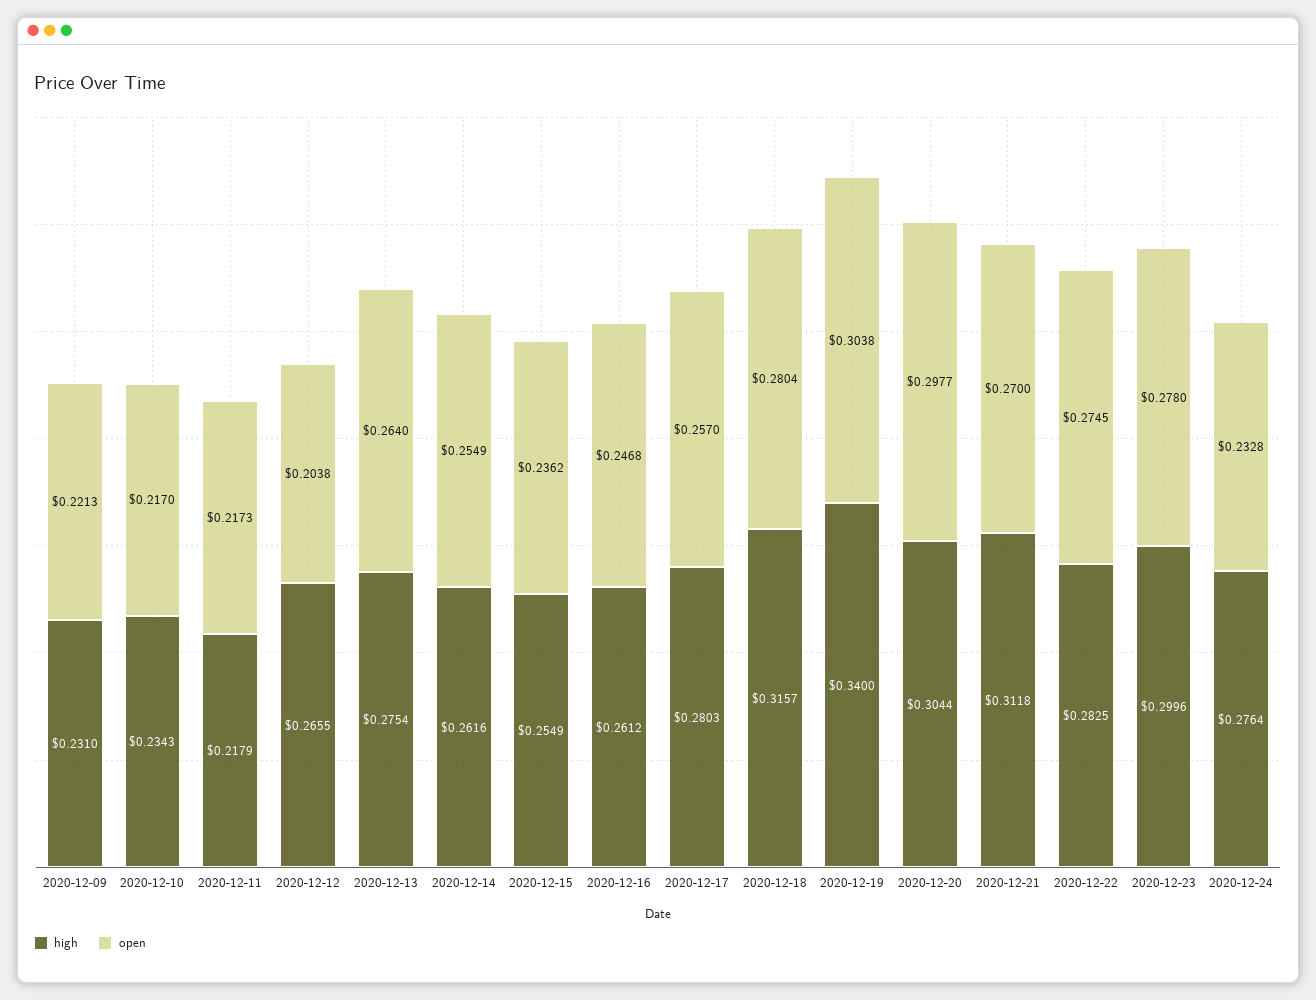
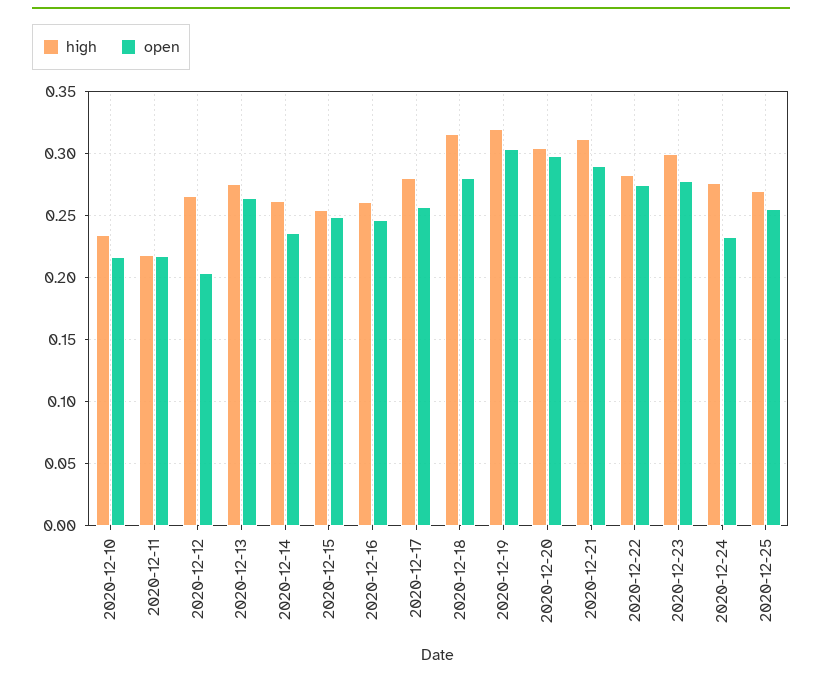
high, 2020-12-09: 0.231 -> none
open, 2020-12-09: 0.2213 -> none
open, 2020-12-14: 0.2549 -> 0.235
open, 2020-12-15: 0.2362 -> 0.25
high, 2020-12-19: 0.34 -> 0.32
open, 2020-12-21: 0.27 -> 0.29
high, 2020-12-25: none -> 0.27
open, 2020-12-25: none -> 0.255

